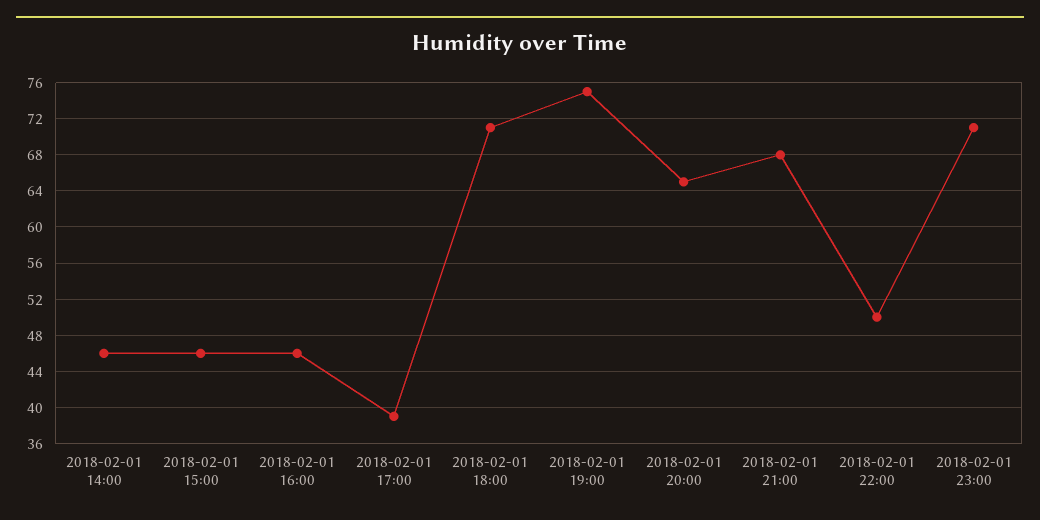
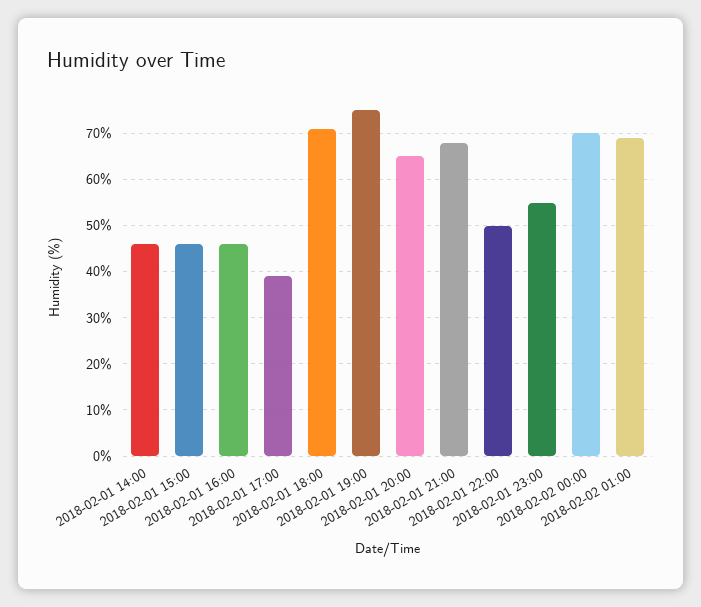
2018-02-01 23:00: 71 -> 55
2018-02-02 00:00: none -> 70
2018-02-02 01:00: none -> 70

